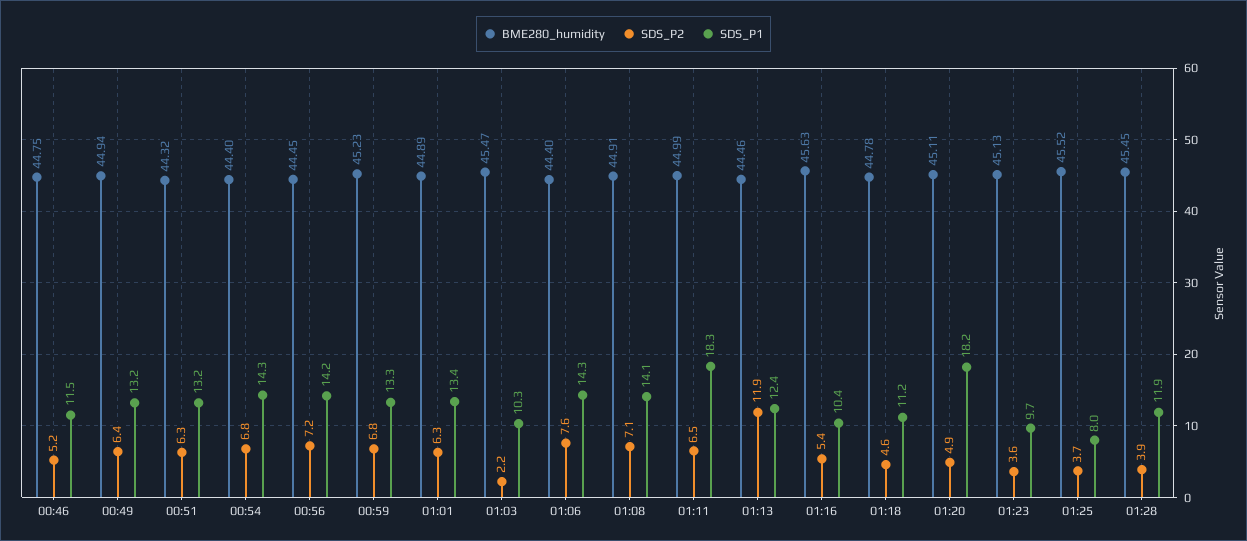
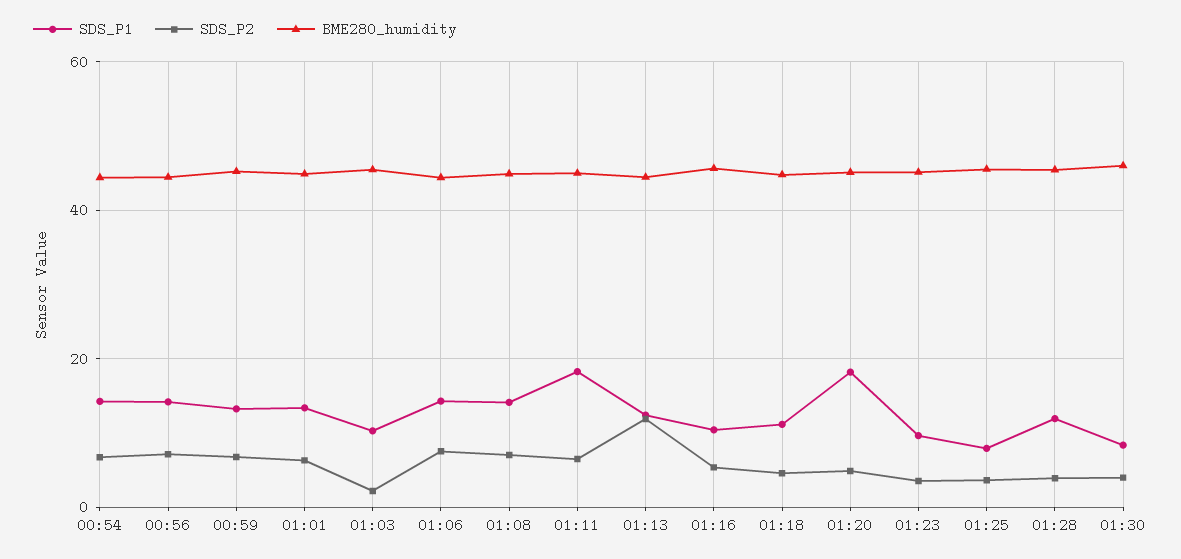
BME280_humidity, 00:46: 44.75 -> none
SDS_P2, 00:46: 5.2 -> none
SDS_P1, 00:46: 11.5 -> none
BME280_humidity, 00:49: 44.94 -> none
SDS_P2, 00:49: 6.4 -> none
SDS_P1, 00:49: 13.2 -> none
BME280_humidity, 00:51: 44.32 -> none
SDS_P2, 00:51: 6.3 -> none
SDS_P1, 00:51: 13.2 -> none
SDS_P1, 01:30: none -> 8
SDS_P2, 01:30: none -> 4
BME280_humidity, 01:30: none -> 46

